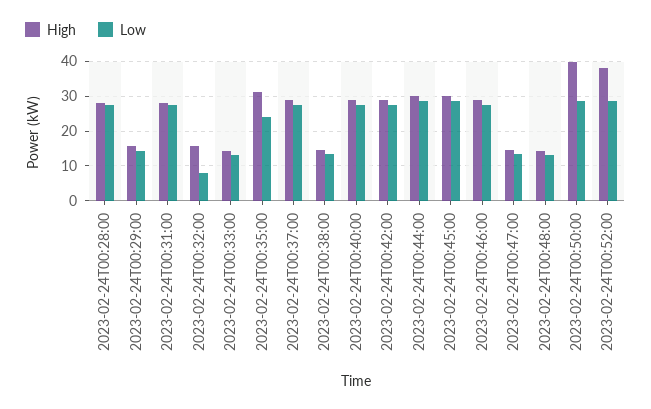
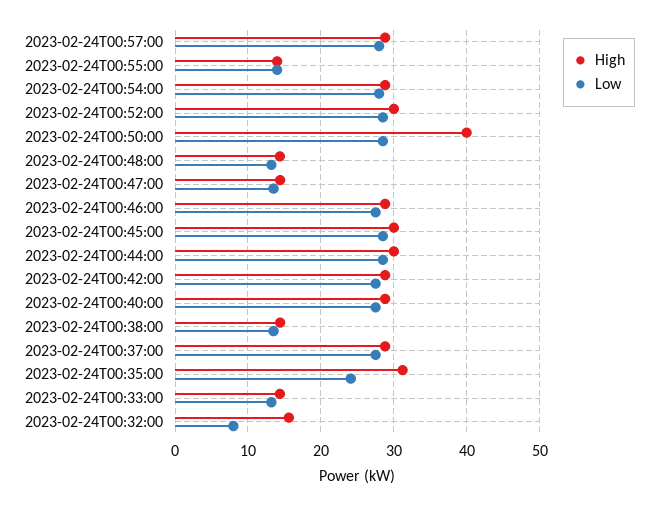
High, 2023-02-24T00:28:00: 28 -> none
Low, 2023-02-24T00:28:00: 28 -> none
High, 2023-02-24T00:29:00: 16 -> none
Low, 2023-02-24T00:29:00: 14 -> none
High, 2023-02-24T00:31:00: 28 -> none
Low, 2023-02-24T00:31:00: 28 -> none
High, 2023-02-24T00:52:00: 38 -> 30
High, 2023-02-24T00:57:00: none -> 29
Low, 2023-02-24T00:57:00: none -> 28
High, 2023-02-24T00:55:00: none -> 14
Low, 2023-02-24T00:55:00: none -> 14
High, 2023-02-24T00:54:00: none -> 29
Low, 2023-02-24T00:54:00: none -> 28

